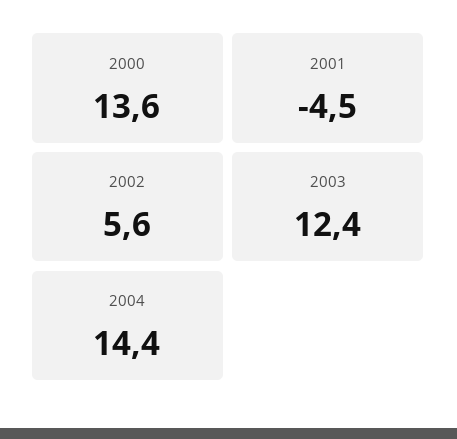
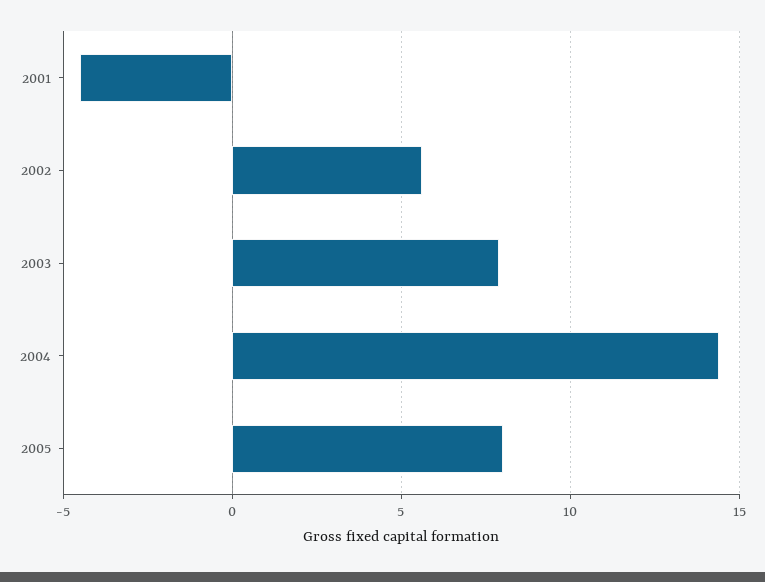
2000: 13.6 -> none
2003: 12.4 -> 8
2005: none -> 8

